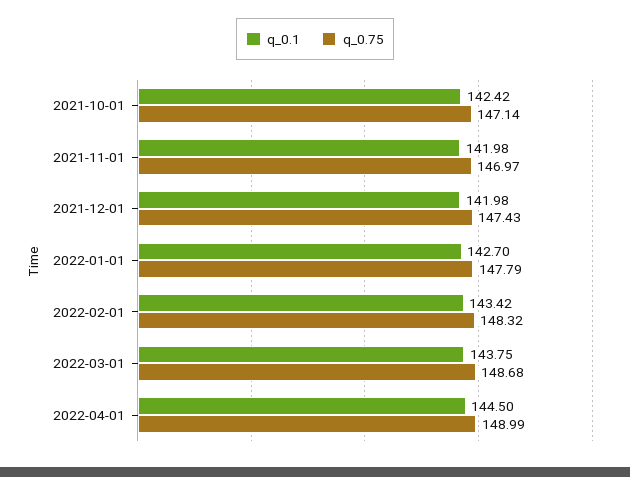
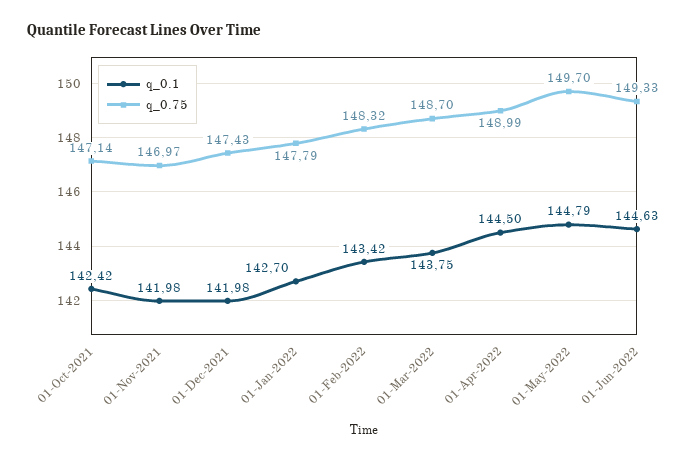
q_0.75, 2022-03-01: 148.68 -> 148.7
q_0.1, 01-May-2022: none -> 144.79
q_0.75, 01-May-2022: none -> 149.7
q_0.1, 01-Jun-2022: none -> 144.63
q_0.75, 01-Jun-2022: none -> 149.33

